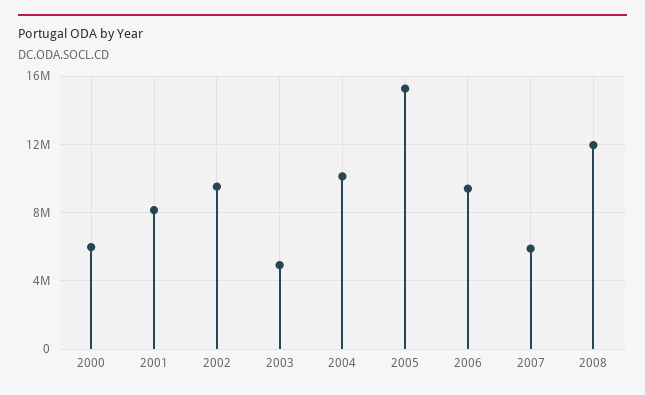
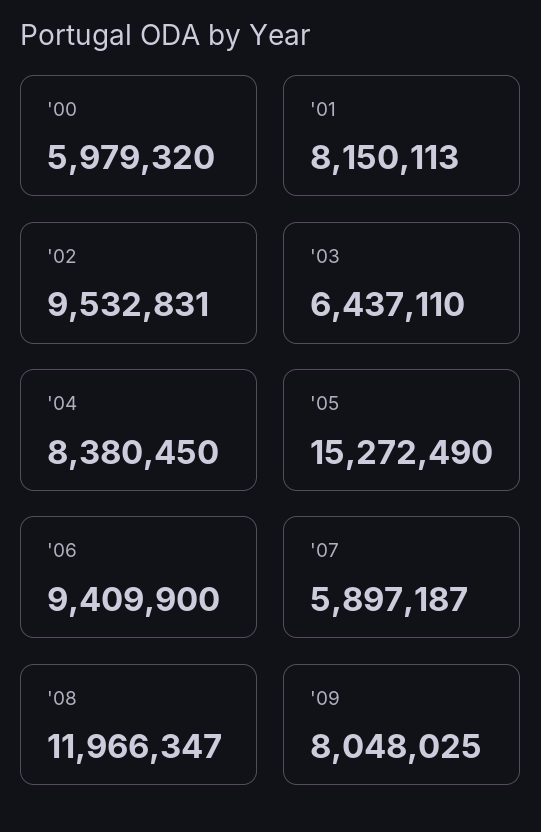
2003: 5000000 -> 6437110
2004: 10000000 -> 8380450
'09: none -> 8048025

